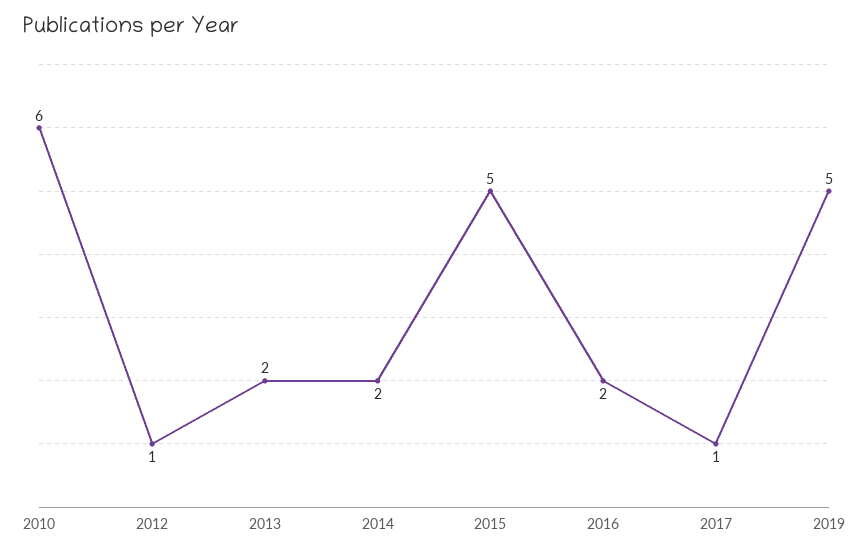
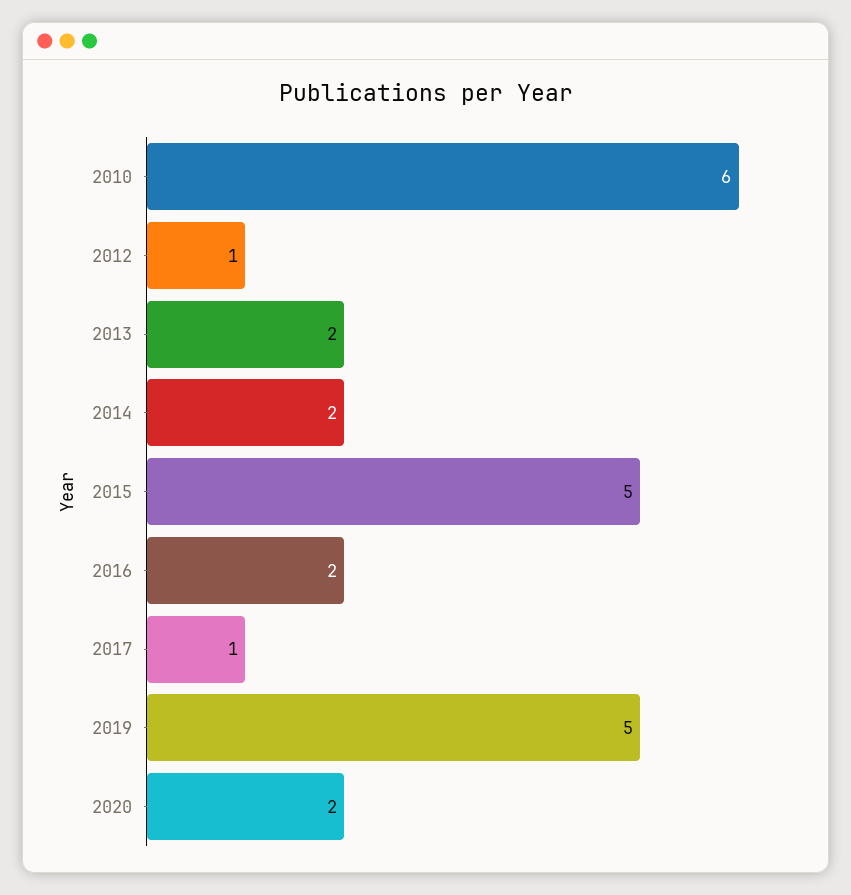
2020: none -> 2

